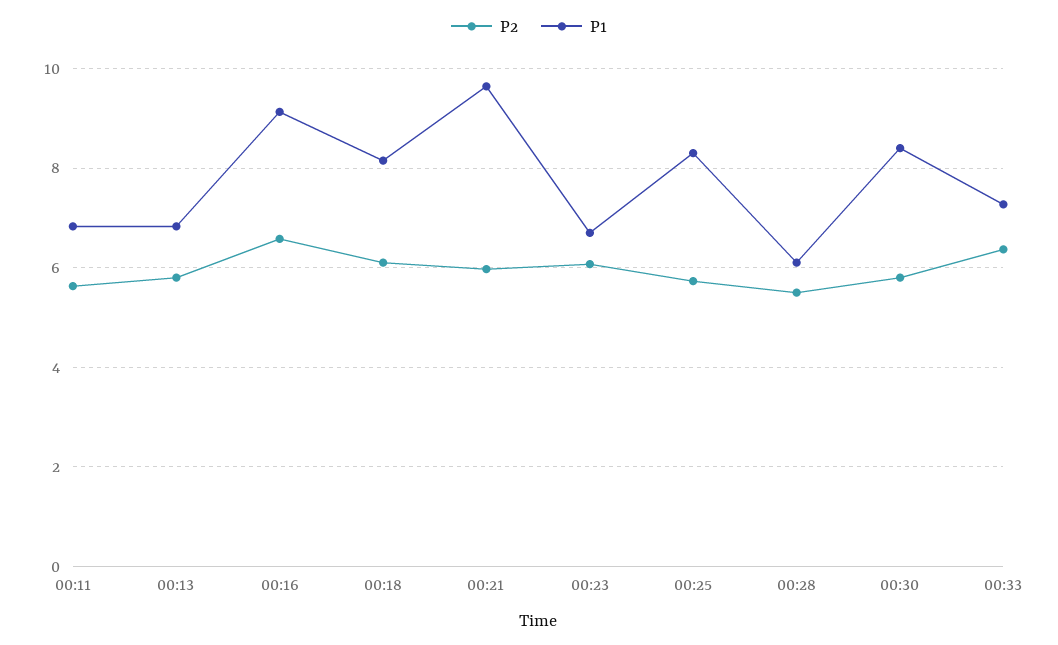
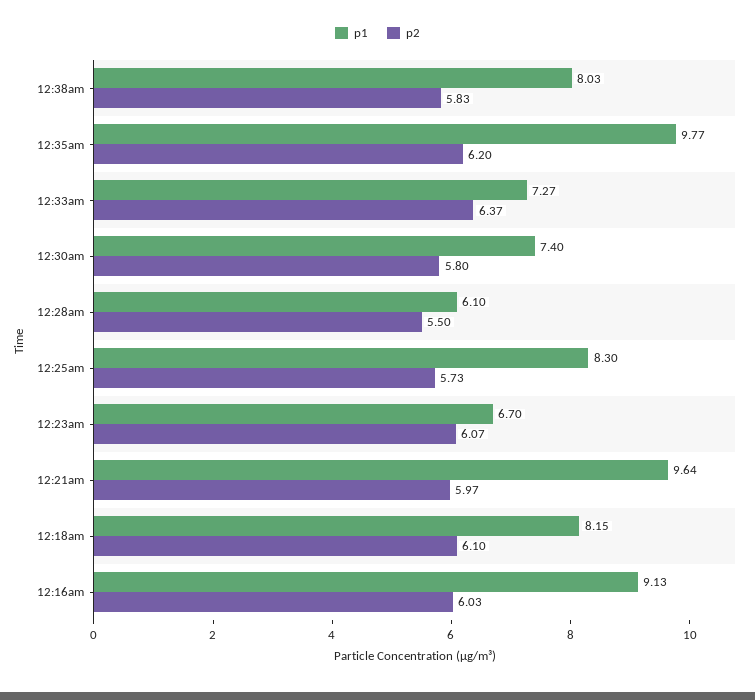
P2, 00:11: 5.6 -> none
P1, 00:11: 6.8 -> none
P2, 00:13: 5.8 -> none
P1, 00:13: 6.8 -> none
P2, 00:16: 6.6 -> 6.03
P1, 00:30: 8.4 -> 7.4
P1, 12:38am: none -> 8.03
P2, 12:38am: none -> 5.83
P1, 12:35am: none -> 9.77
P2, 12:35am: none -> 6.2

